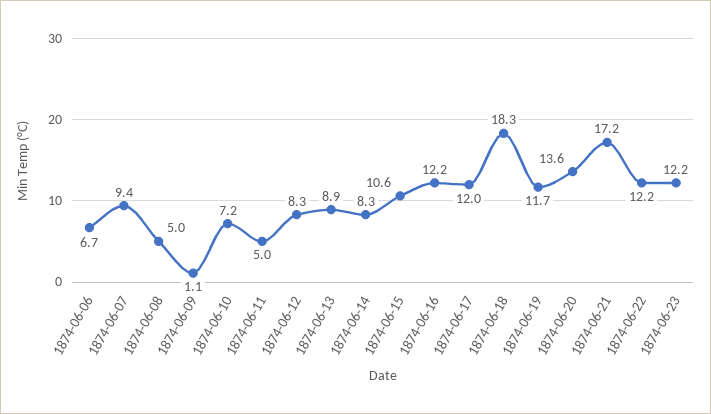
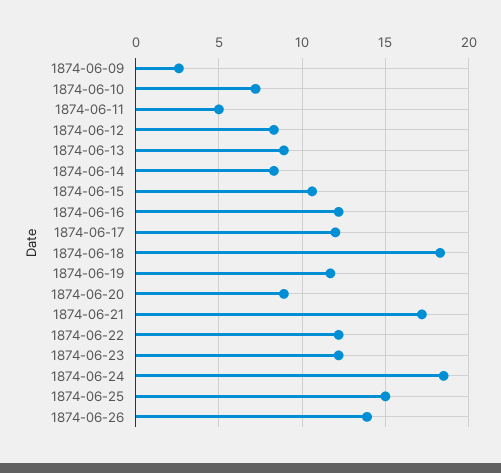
1874-06-06: 6.7 -> none
1874-06-07: 9.4 -> none
1874-06-08: 5 -> none
1874-06-09: 1.1 -> 2.5
1874-06-20: 13.6 -> 9
1874-06-24: none -> 18.5
1874-06-25: none -> 15
1874-06-26: none -> 14

